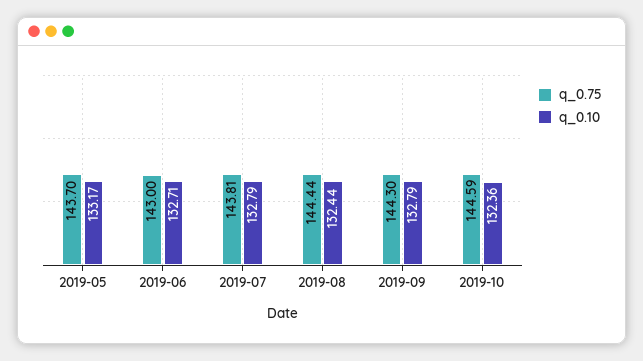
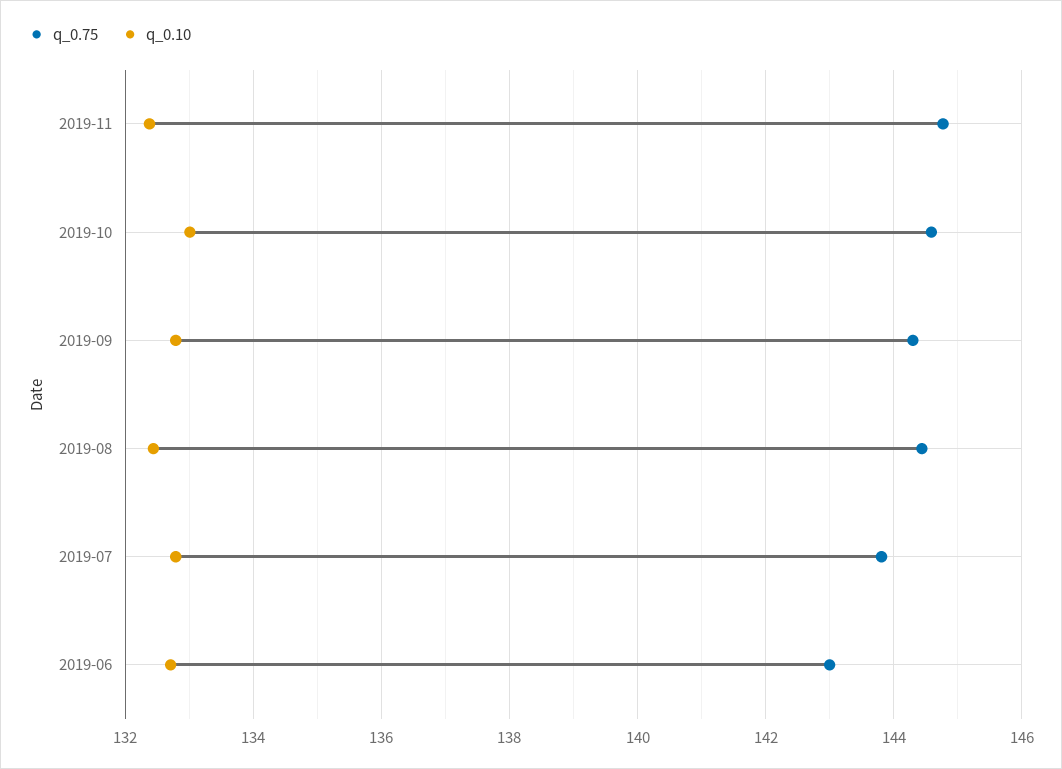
q_0.75, 2019-05: 143.7 -> none
q_0.10, 2019-05: 133.17 -> none
q_0.10, 2019-10: 132.36 -> 133
q_0.75, 2019-11: none -> 144.8
q_0.10, 2019-11: none -> 132.4

